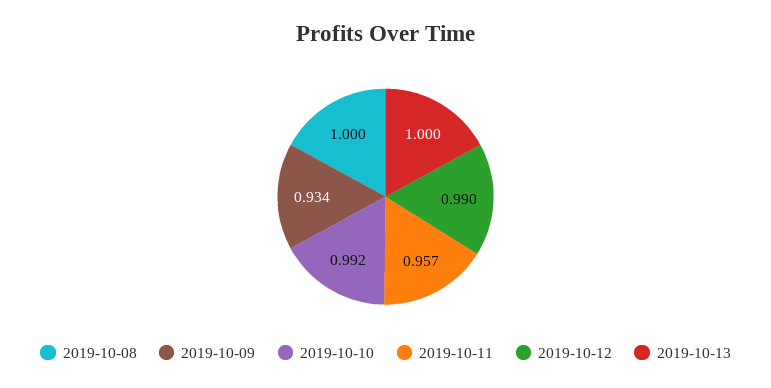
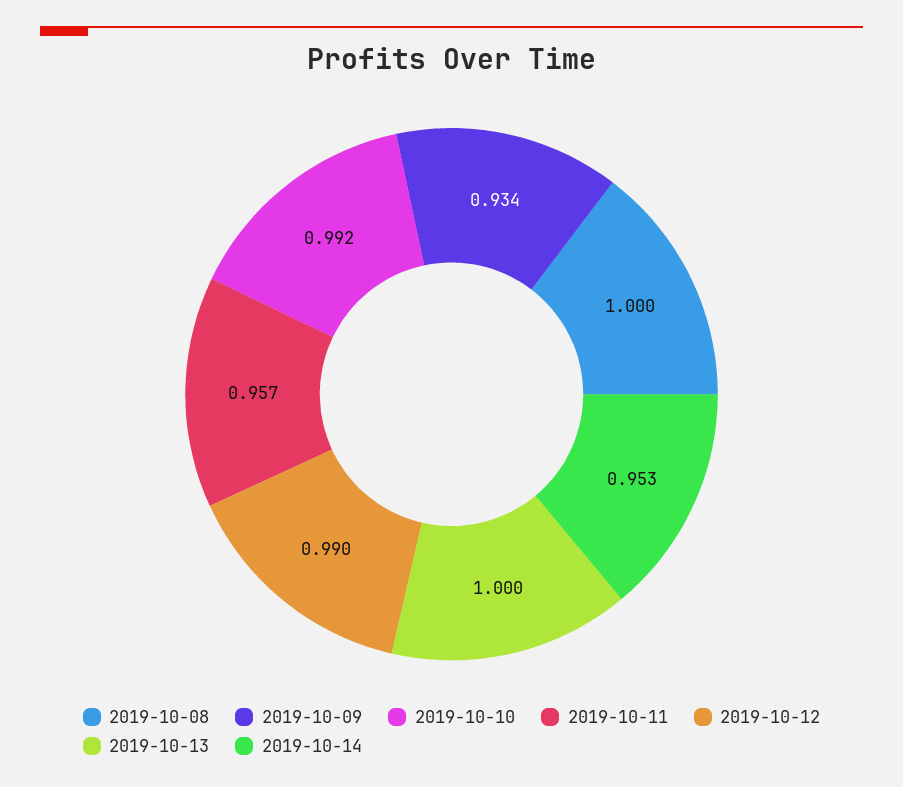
2019-10-14: none -> 0.953

